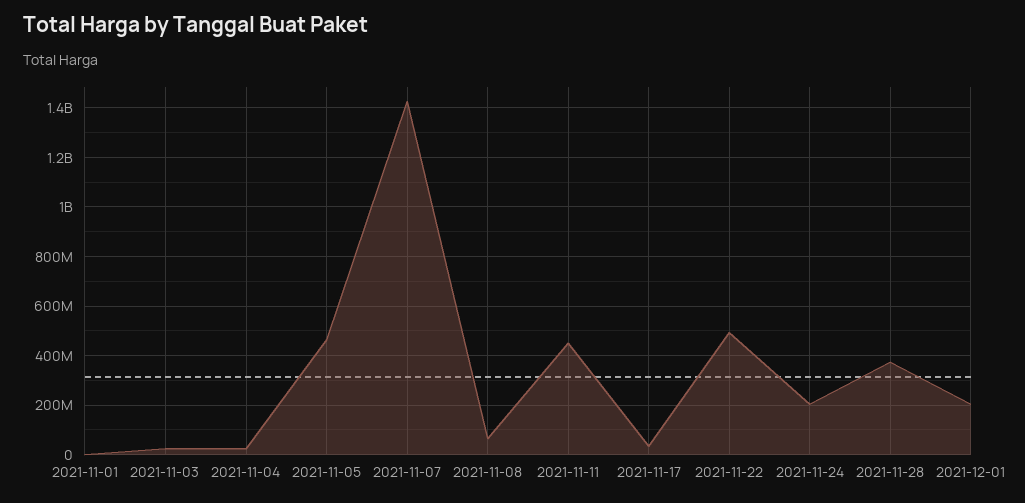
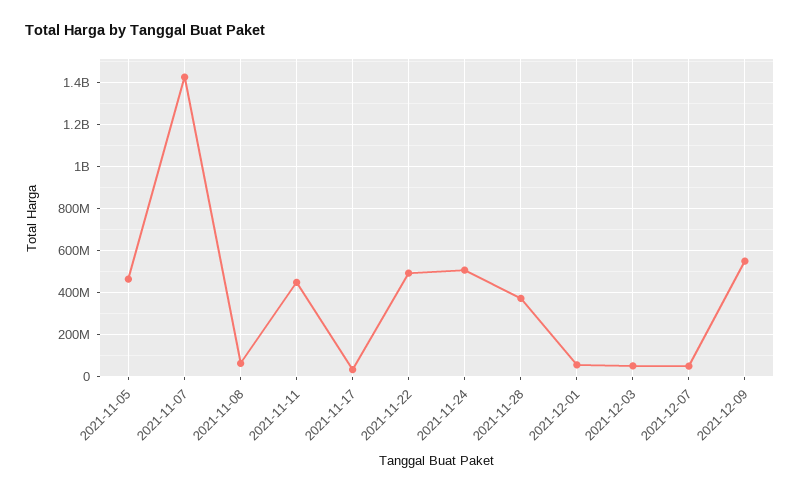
2021-11-01: 0 -> none
2021-11-03: 25000000 -> none
2021-11-04: 25000000 -> none
2021-11-24: 200000000 -> 500000000
2021-12-01: 200000000 -> 50000000
2021-12-03: none -> 50000000
2021-12-07: none -> 50000000
2021-12-09: none -> 550000000

